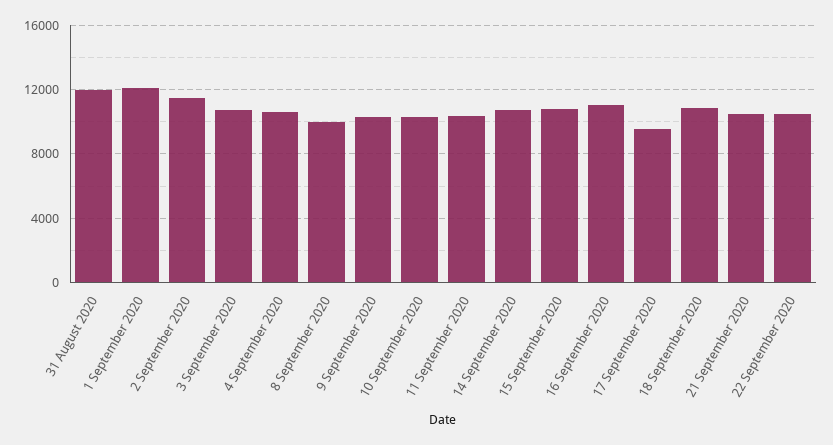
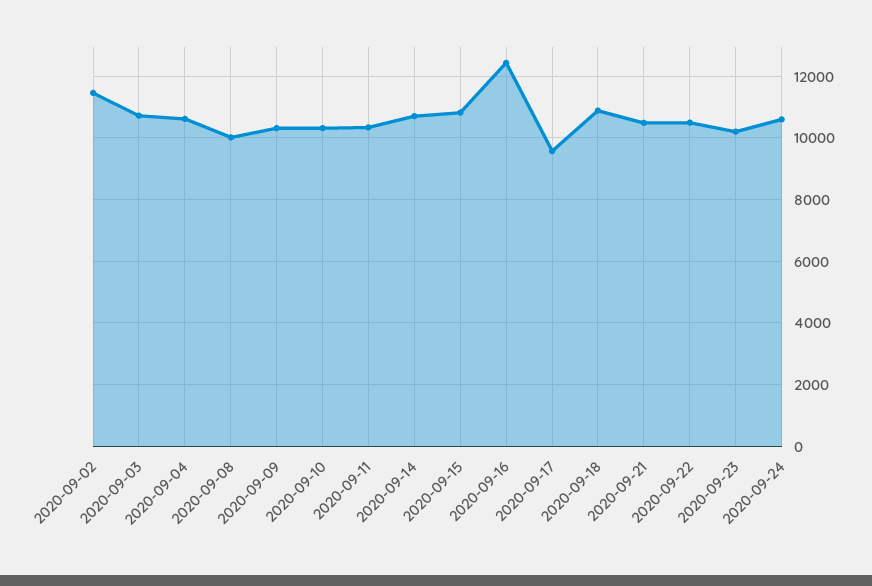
31 August 2020: 12000 -> none
1 September 2020: 12000 -> none
16 September 2020: 11000 -> 12400
2020-09-23: none -> 10200
2020-09-24: none -> 10600

